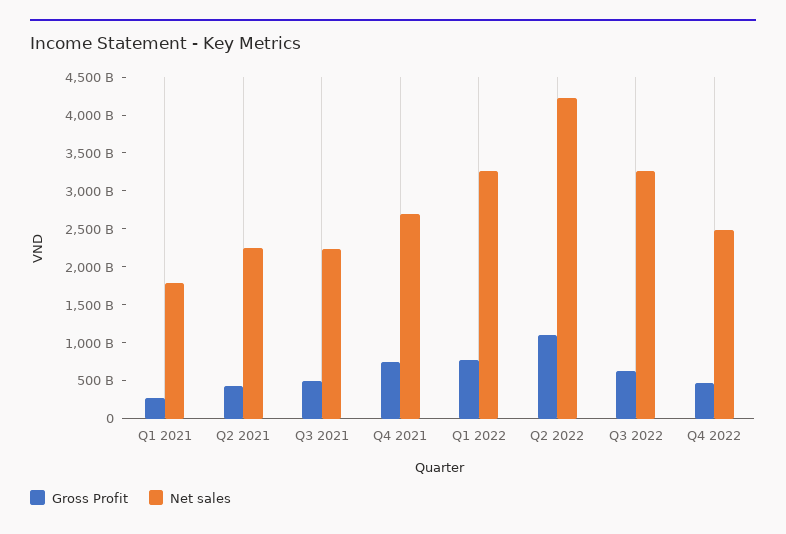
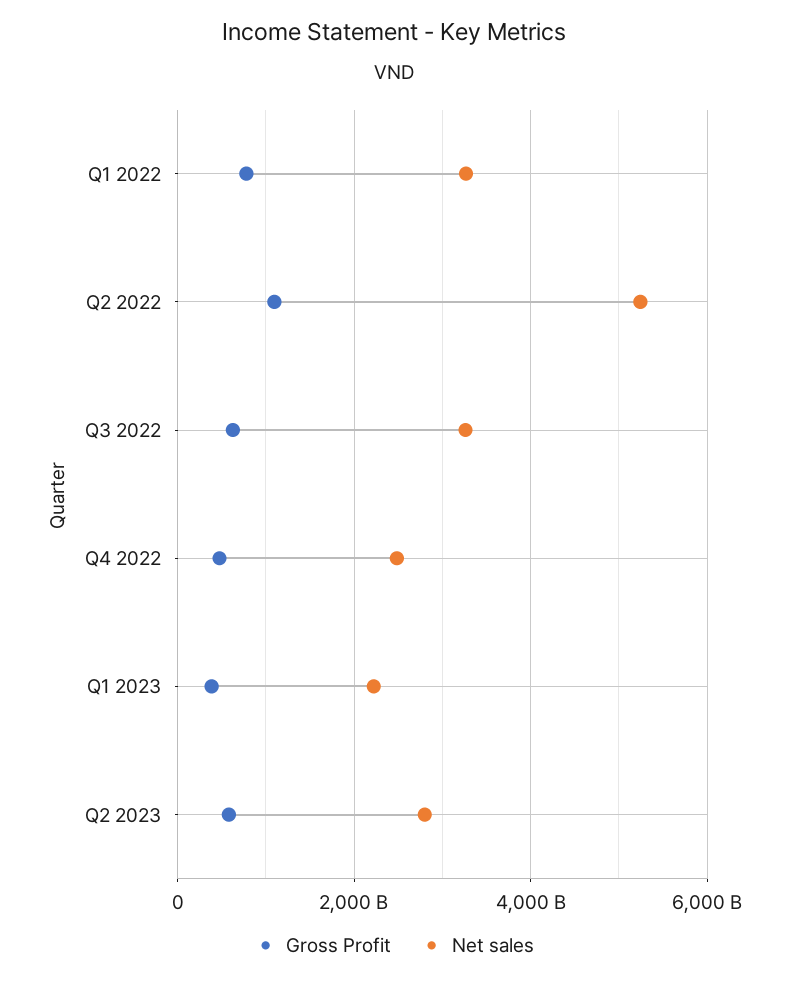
Gross Profit, Q1 2021: 250000000000 -> none
Net sales, Q1 2021: 1750000000000 -> none
Gross Profit, Q2 2021: 500000000000 -> none
Net sales, Q2 2021: 2250000000000 -> none
Gross Profit, Q3 2021: 500000000000 -> none
Net sales, Q3 2021: 2250000000000 -> none
Gross Profit, Q4 2021: 750000000000 -> none
Net sales, Q4 2021: 2750000000000 -> none
Net sales, Q2 2022: 4250000000000 -> 5200000000000
Gross Profit, Q1 2023: none -> 400000000000
Net sales, Q1 2023: none -> 2200000000000
Gross Profit, Q2 2023: none -> 600000000000
Net sales, Q2 2023: none -> 2800000000000

